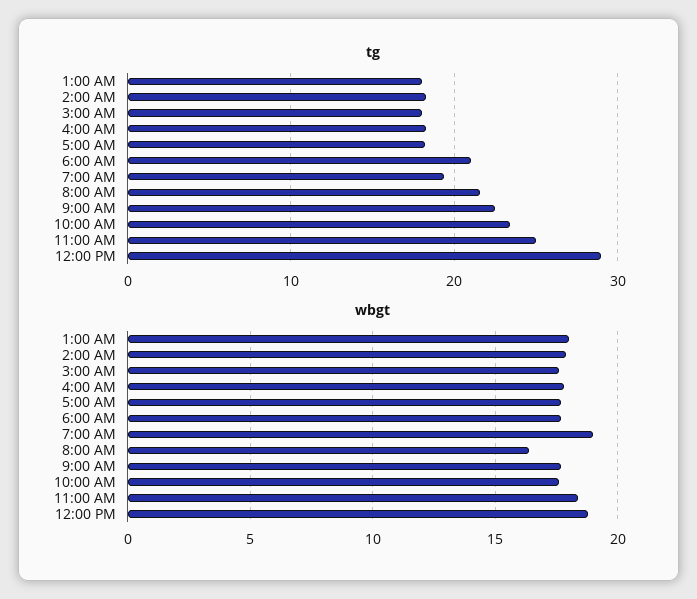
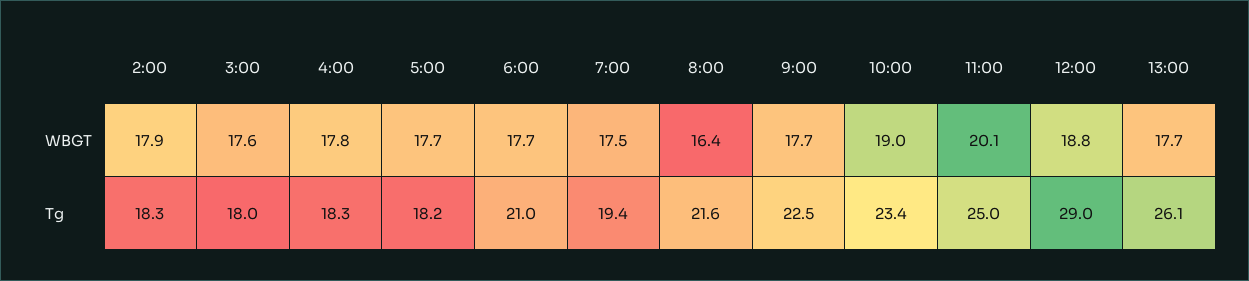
tg, 1:00 AM: 18 -> none
wbgt, 1:00 AM: 18 -> none
wbgt, 7:00 AM: 19 -> 17.5
wbgt, 10:00 AM: 17.5 -> 19
wbgt, 11:00 AM: 18.5 -> 20.1
wbgt, 13:00: none -> 17.7
tg, 13:00: none -> 26.1

